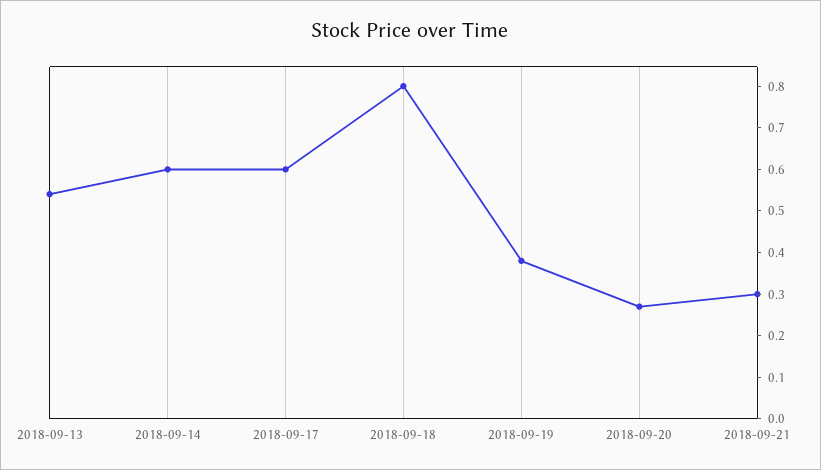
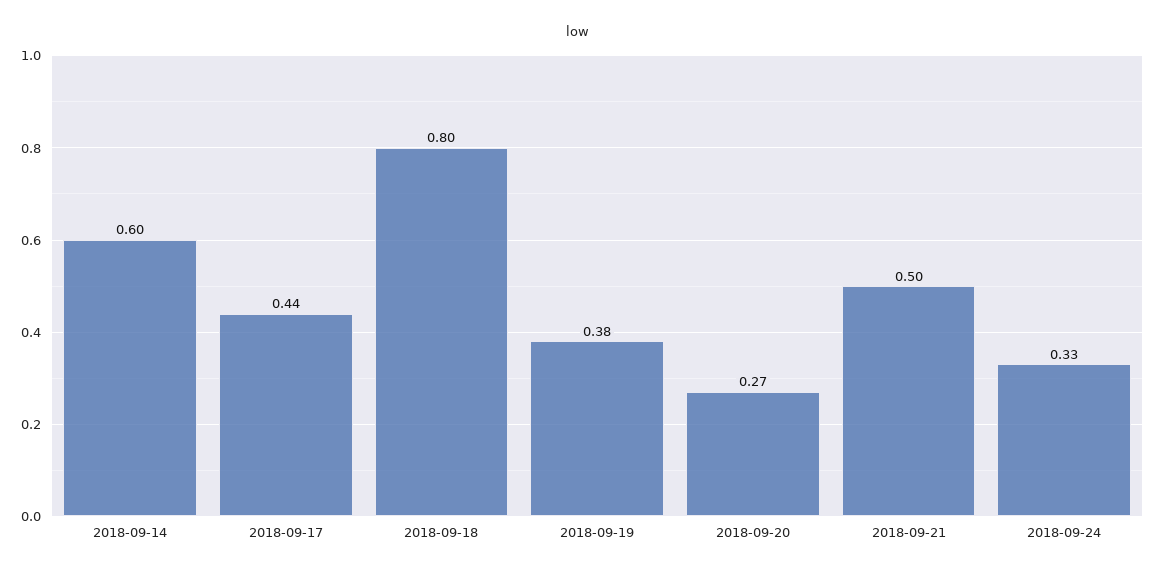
2018-09-13: 0.55 -> none
2018-09-17: 0.6 -> 0.44
2018-09-21: 0.3 -> 0.5
2018-09-24: none -> 0.33

